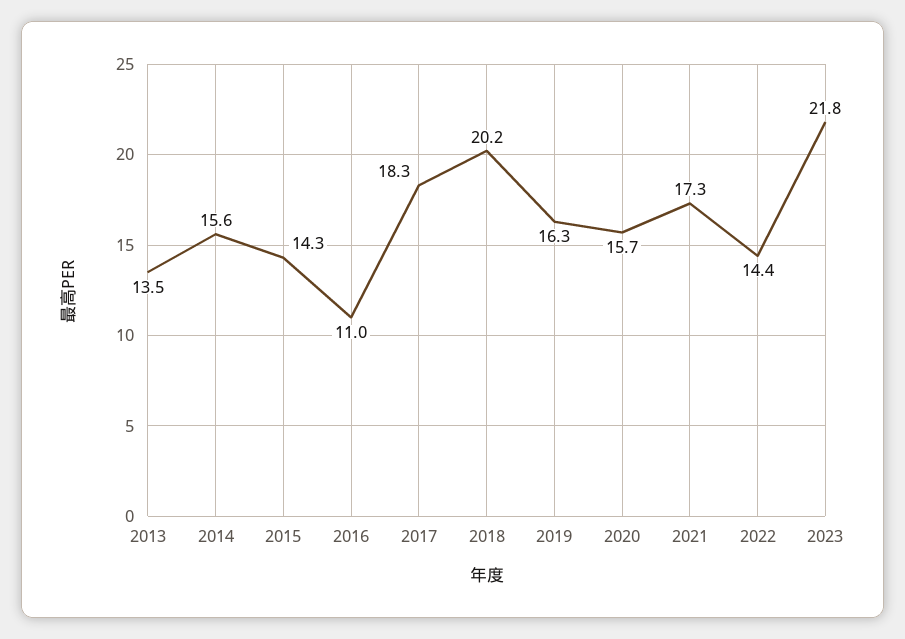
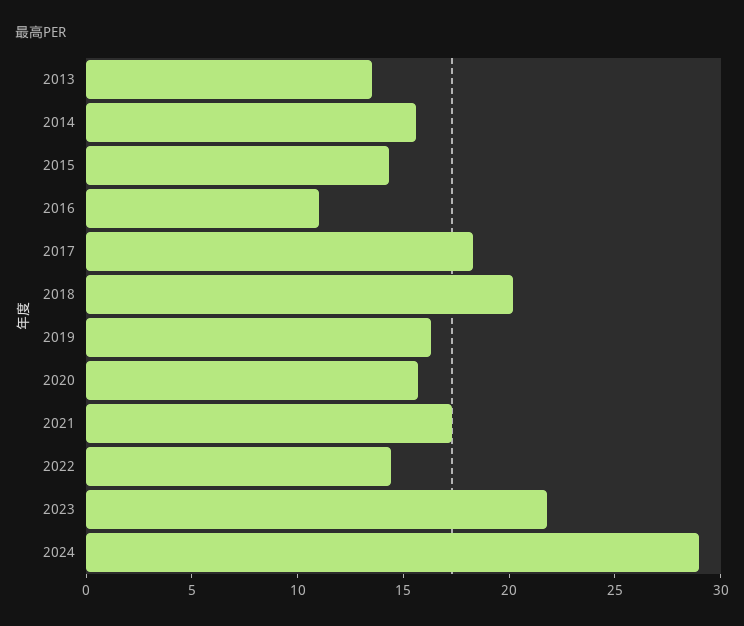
2024: none -> 29

